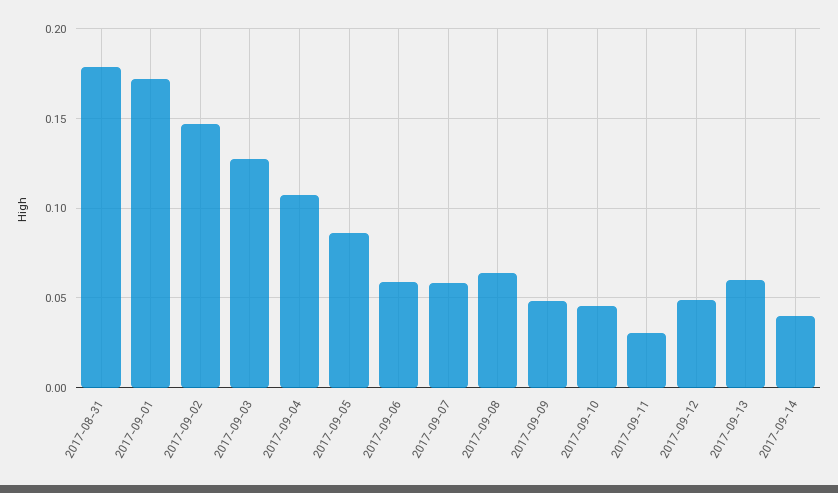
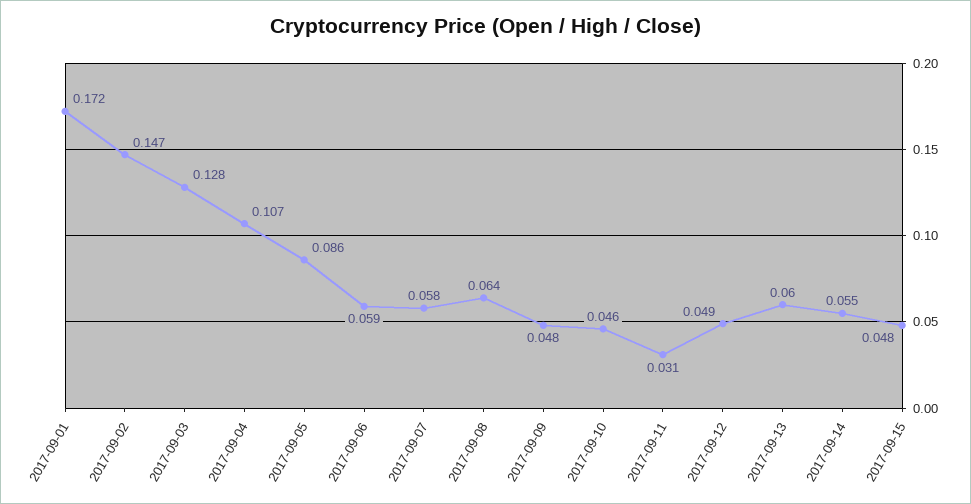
2017-08-31: 0.18 -> none
2017-09-14: 0.04 -> 0.055
2017-09-15: none -> 0.048

